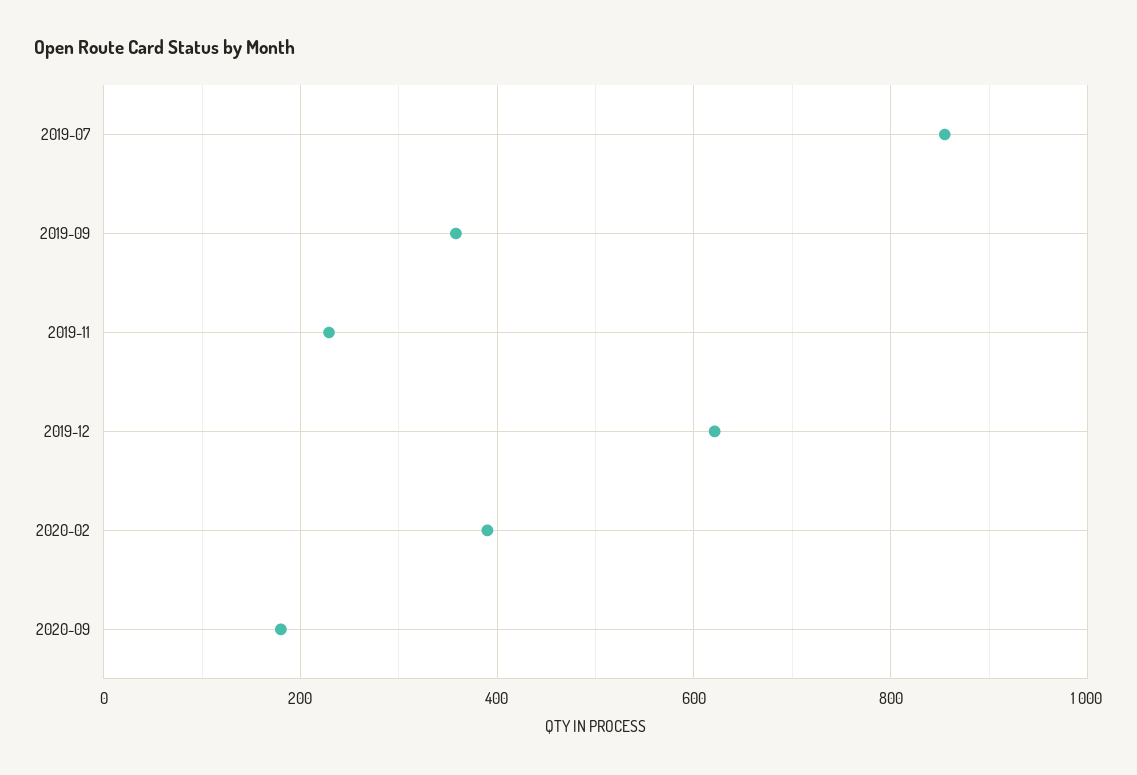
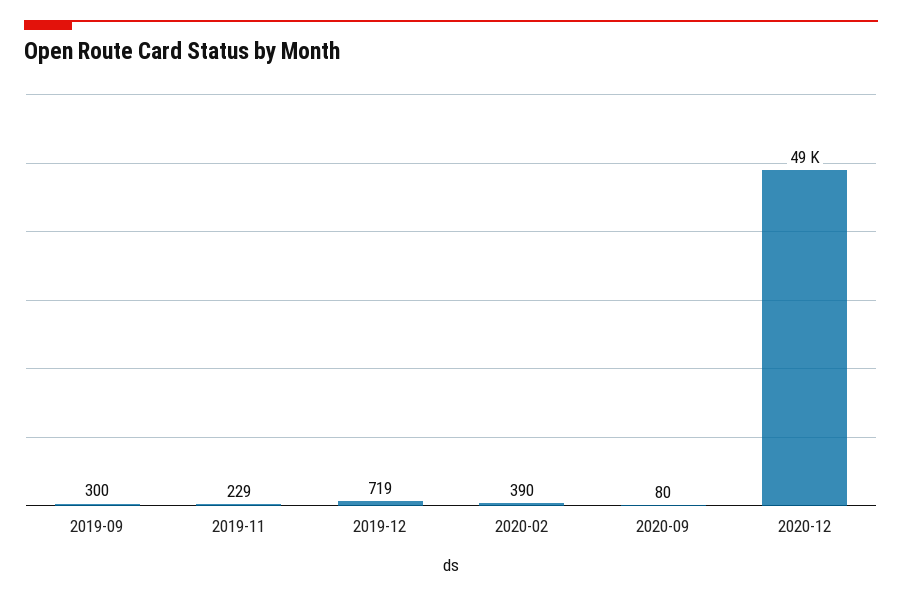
2019-07: 860 -> none
2019-09: 360 -> 300
2019-12: 620 -> 719
2020-09: 180 -> 80
2020-12: none -> 49000

